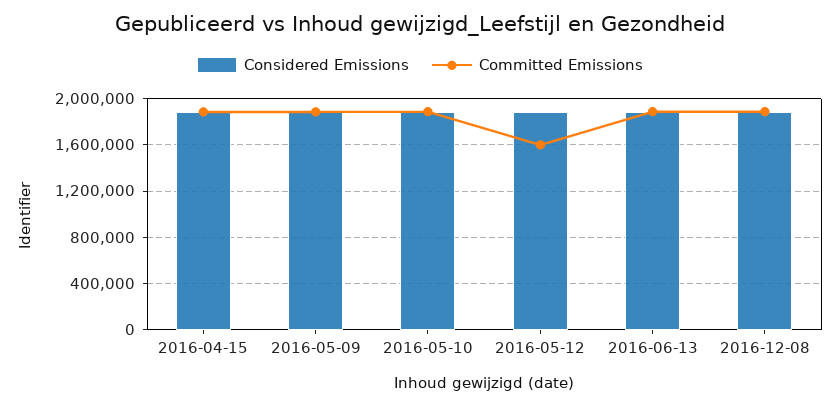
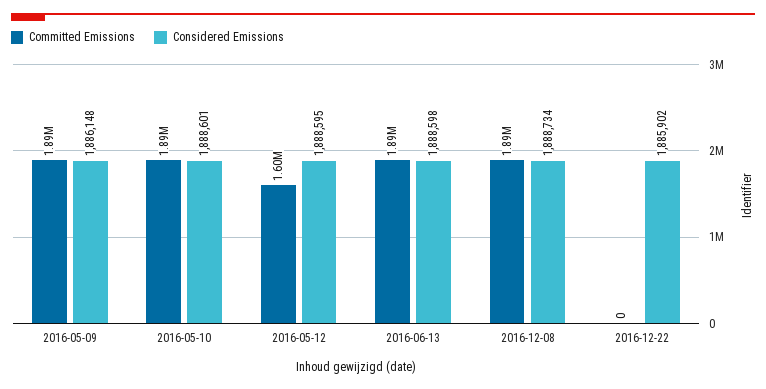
Considered Emissions, 2016-04-15: 1900000 -> none
Committed Emissions, 2016-04-15: 1900000 -> none
Committed Emissions, 2016-12-22: none -> 0
Considered Emissions, 2016-12-22: none -> 1885902

